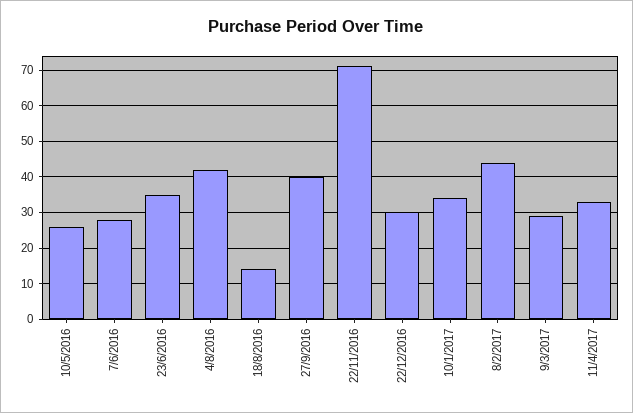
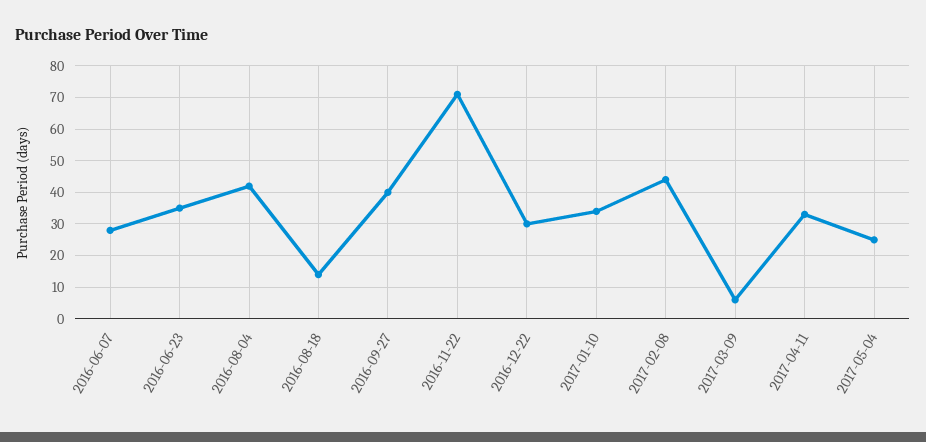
10/5/2016: 25 -> none
9/3/2017: 30 -> 5
2017-05-04: none -> 25

